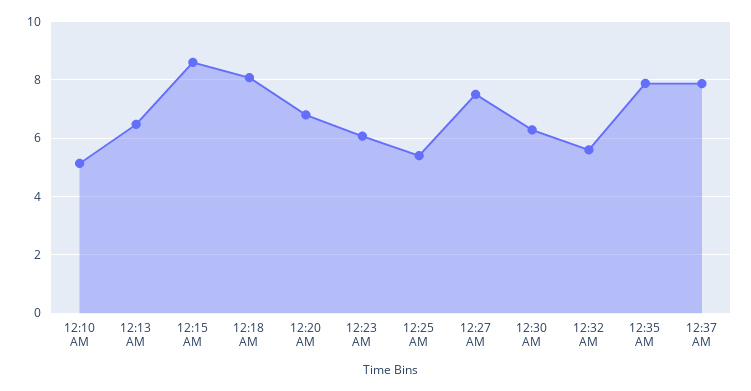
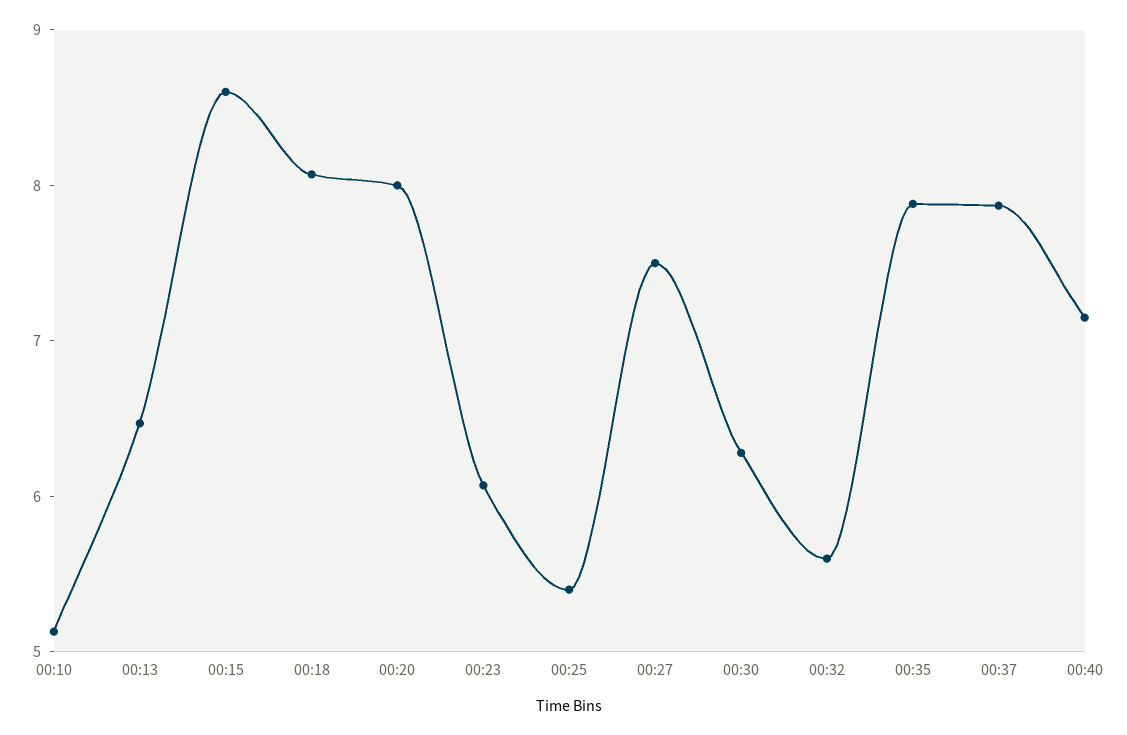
12:20 AM: 6.75 -> 8
00:40: none -> 7.2

